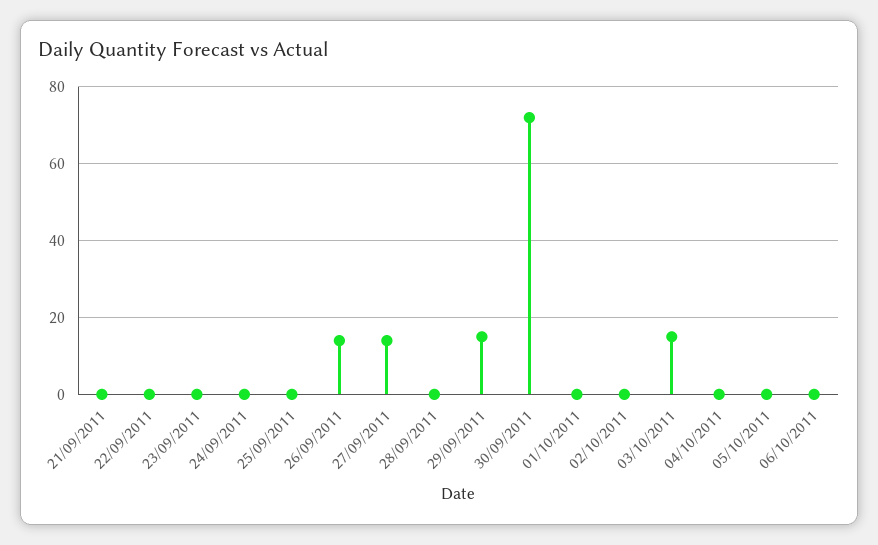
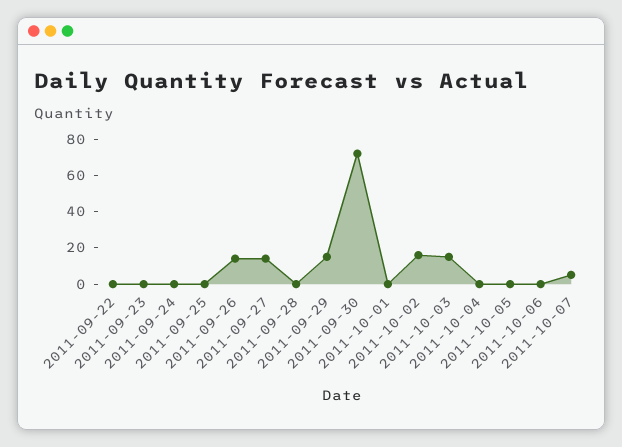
21/09/2011: 0 -> none
02/10/2011: 0 -> 15
2011-10-07: none -> 5

